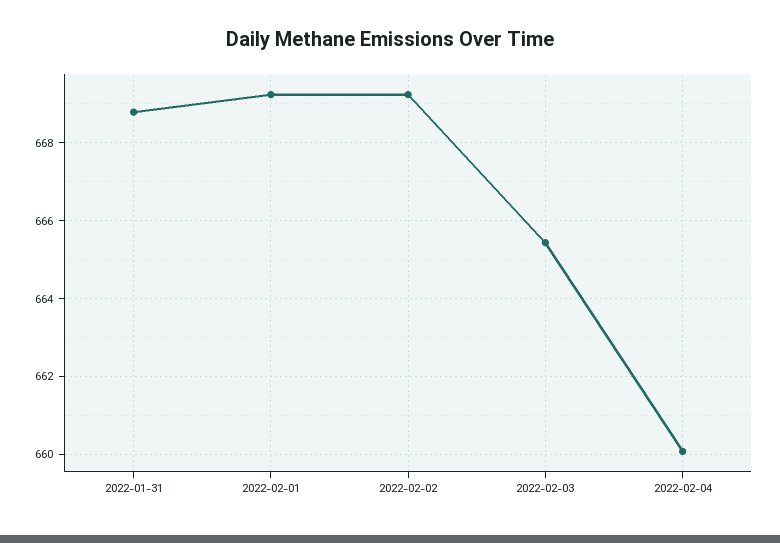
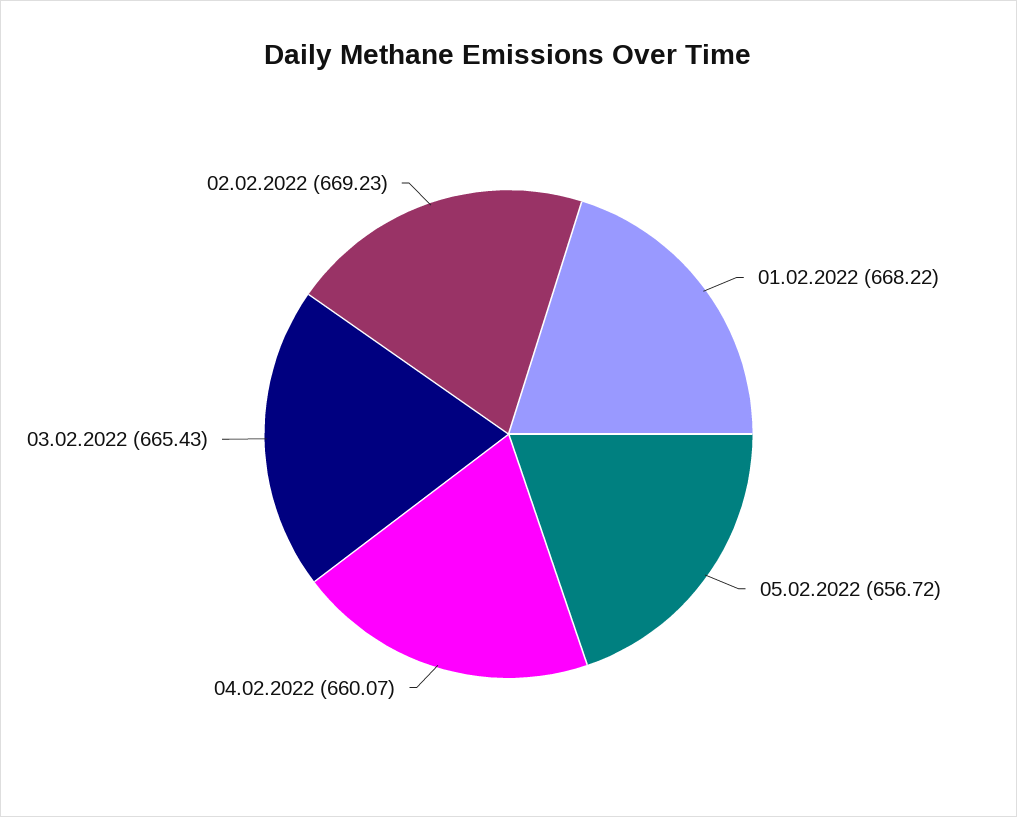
2022-01-31: 668.8 -> none
2022-02-01: 669.2 -> 668.22
05.02.2022: none -> 656.72

